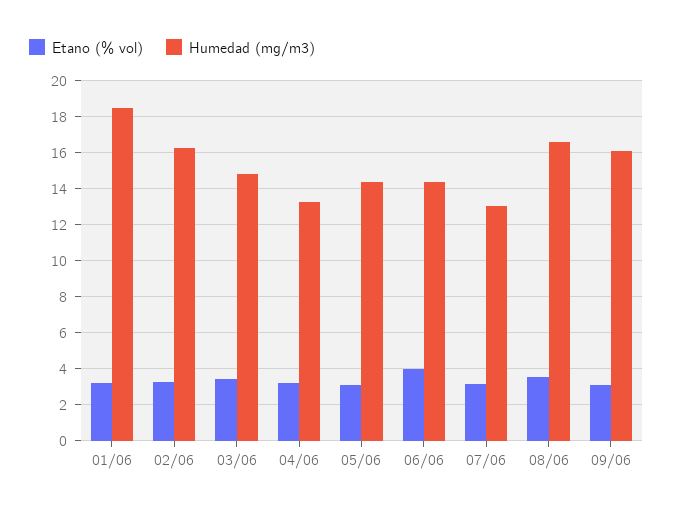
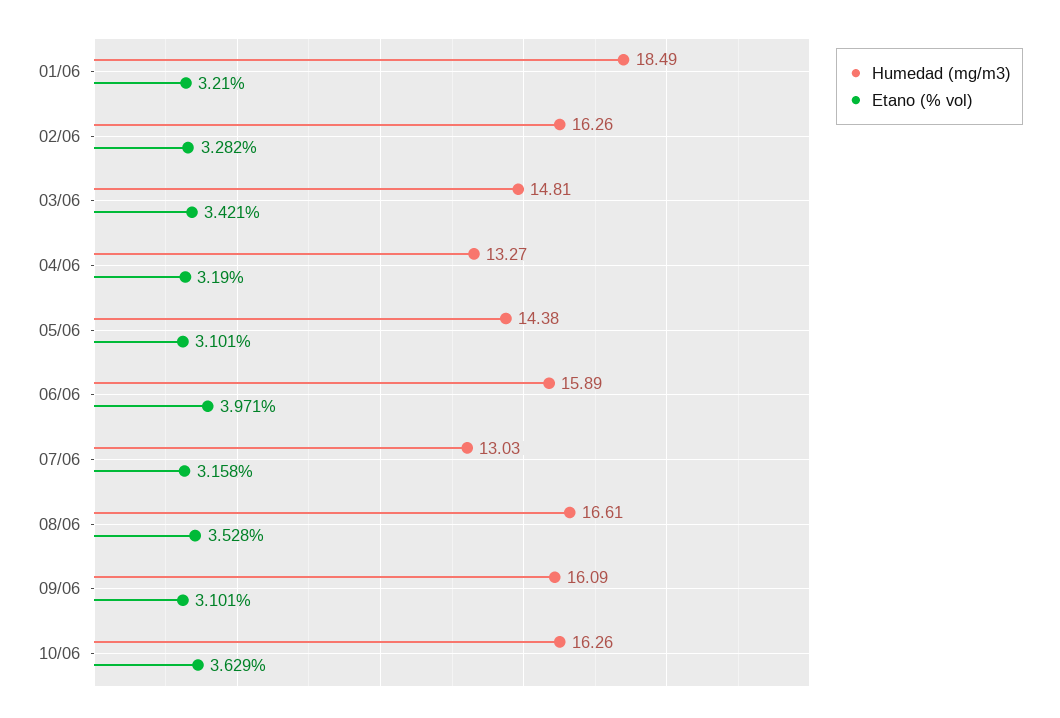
Humedad (mg/m3), 06/06: 14.5 -> 15.89
Humedad (mg/m3), 10/06: none -> 16.26
Etano (% vol), 10/06: none -> 3.629

